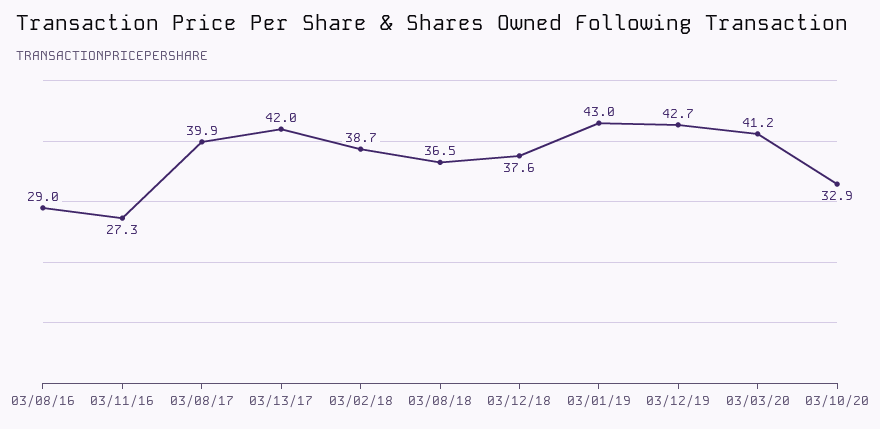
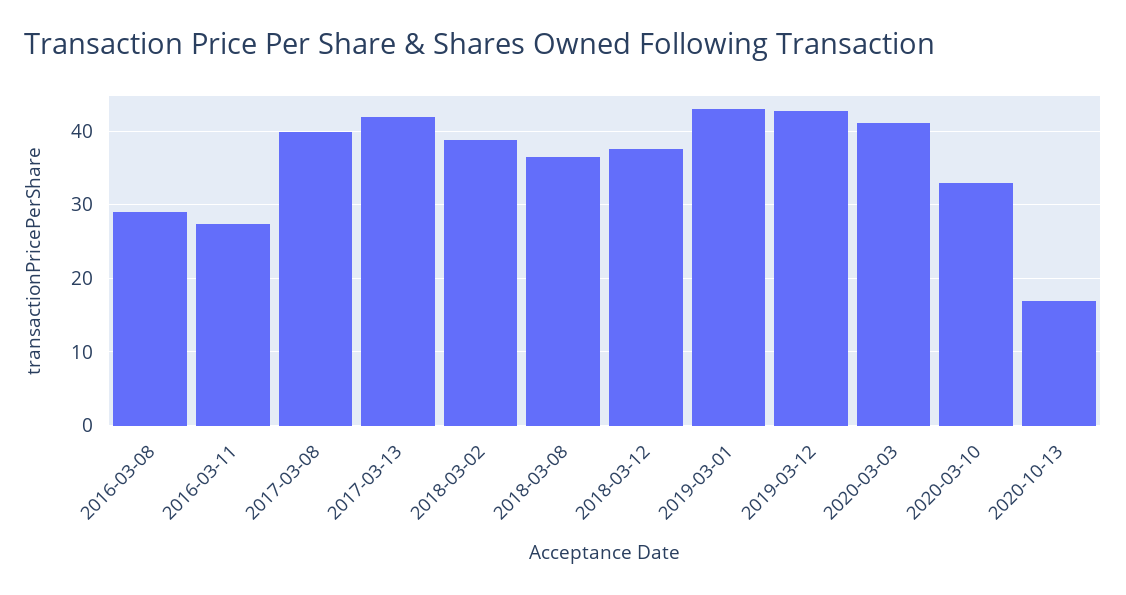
2020-10-13: none -> 17

